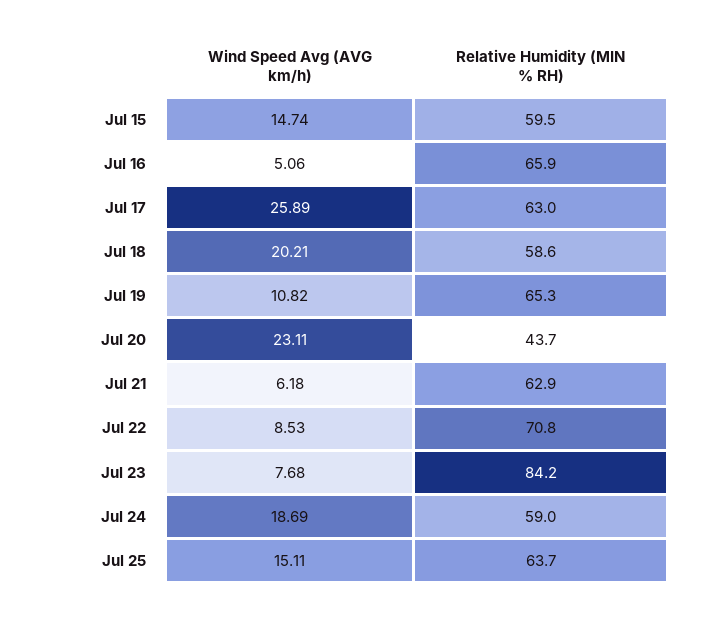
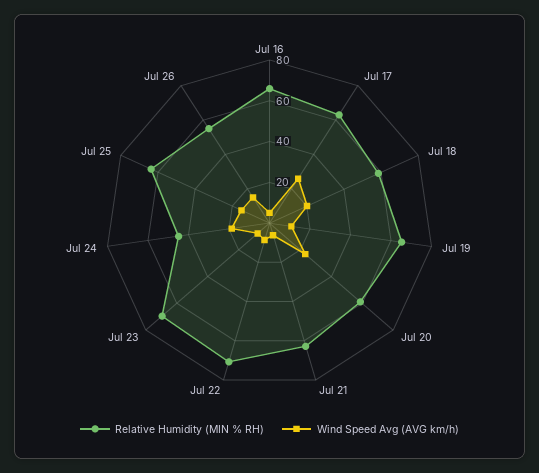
Wind Speed Avg (AVG km/h), Jul 15: 14.74 -> none
Relative Humidity (MIN % RH), Jul 15: 59.5 -> none
Relative Humidity (MIN % RH), Jul 20: 43.7 -> 60
Relative Humidity (MIN % RH), Jul 23: 84.2 -> 70
Relative Humidity (MIN % RH), Jul 24: 59 -> 45
Relative Humidity (MIN % RH), Jul 26: none -> 55
Wind Speed Avg (AVG km/h), Jul 26: none -> 15

